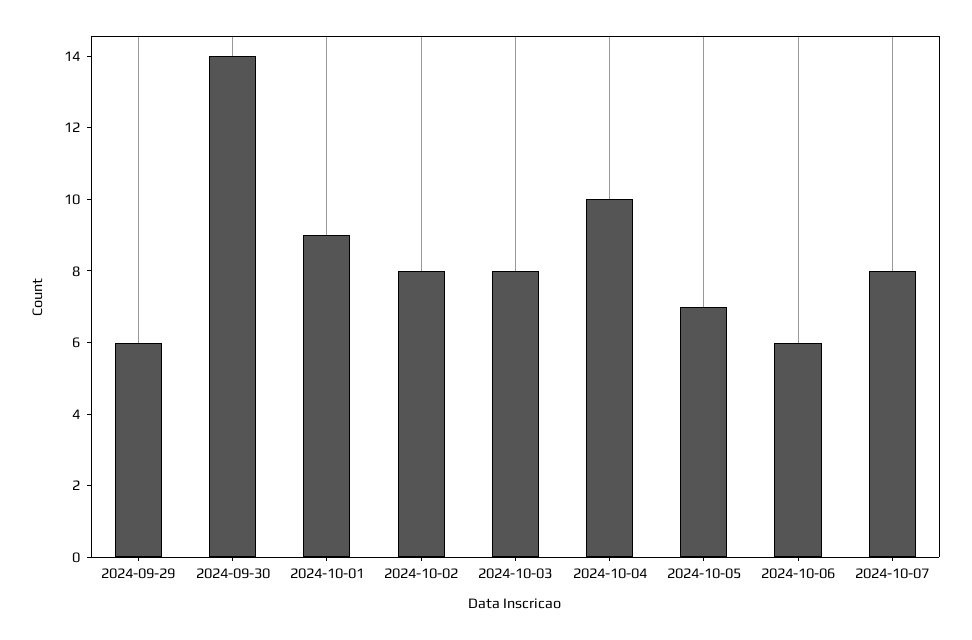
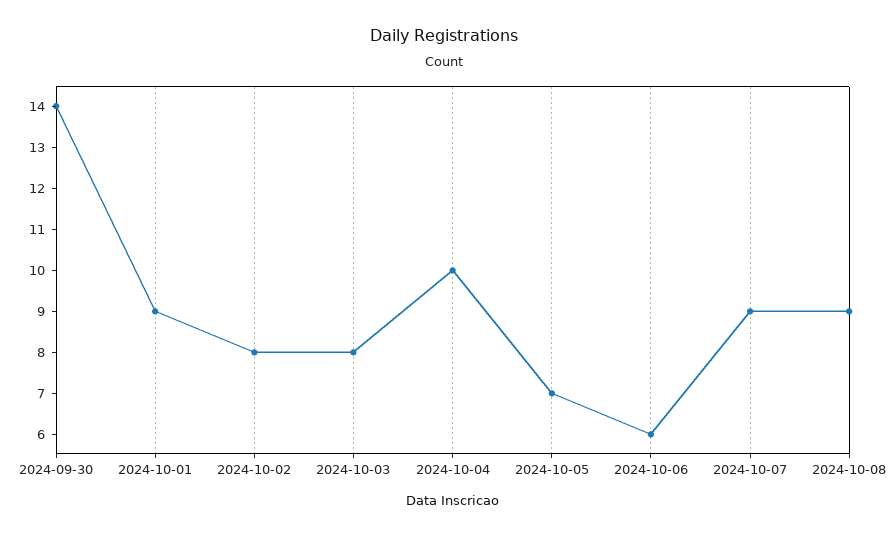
2024-09-29: 6 -> none
2024-10-07: 8 -> 9
2024-10-08: none -> 9

